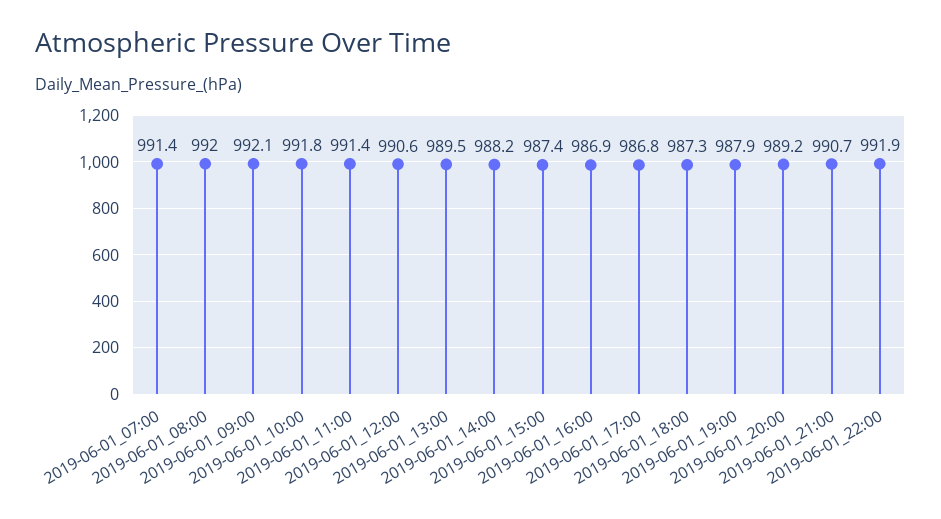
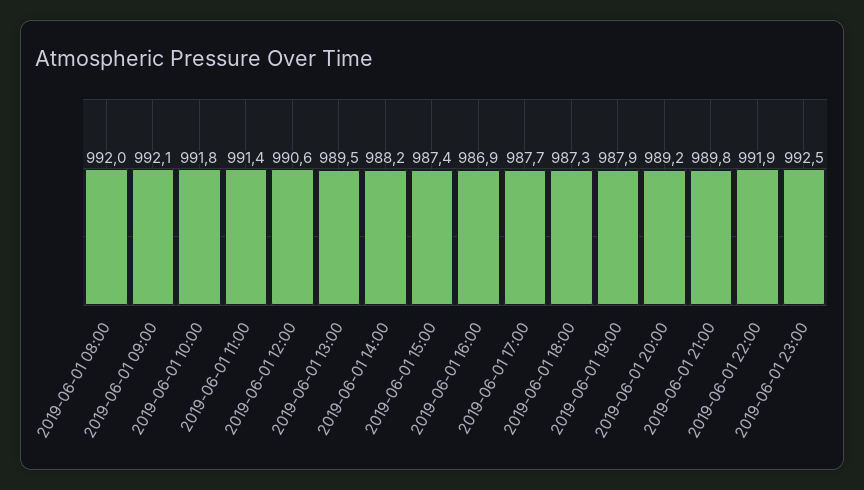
2019-06-01_07:00: 991.4 -> none
2019-06-01_17:00: 986.8 -> 987.7
2019-06-01_21:00: 990.7 -> 989.8
2019-06-01 23:00: none -> 992.5

